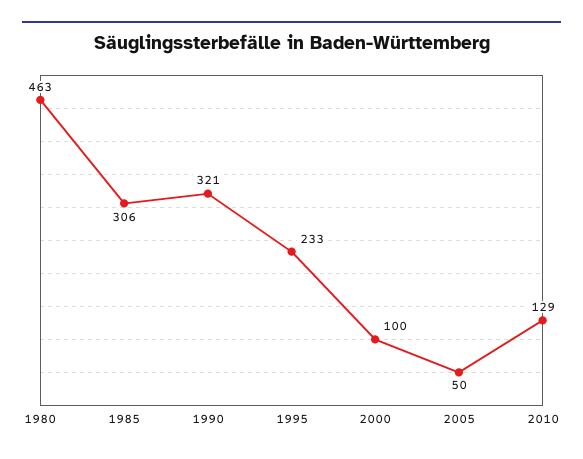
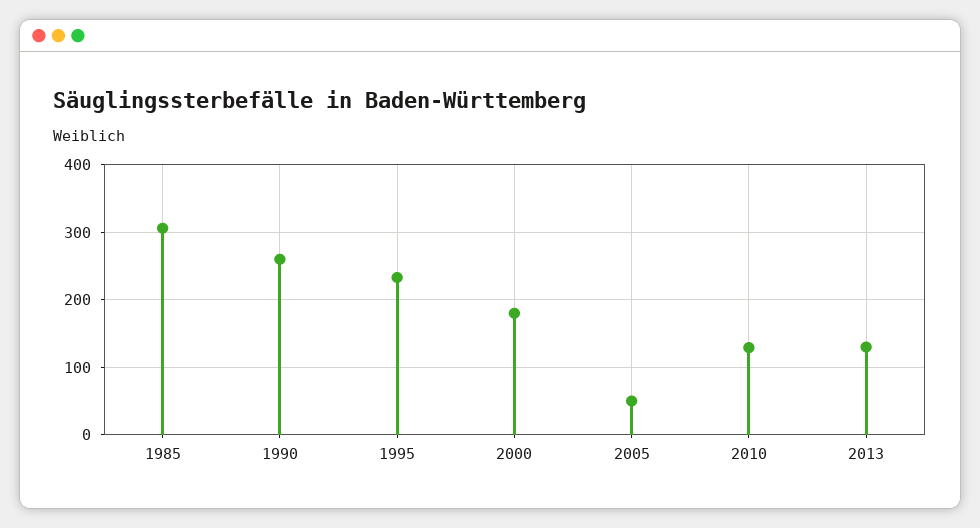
1980: 463 -> none
1990: 321 -> 260
2000: 100 -> 180
2013: none -> 130

